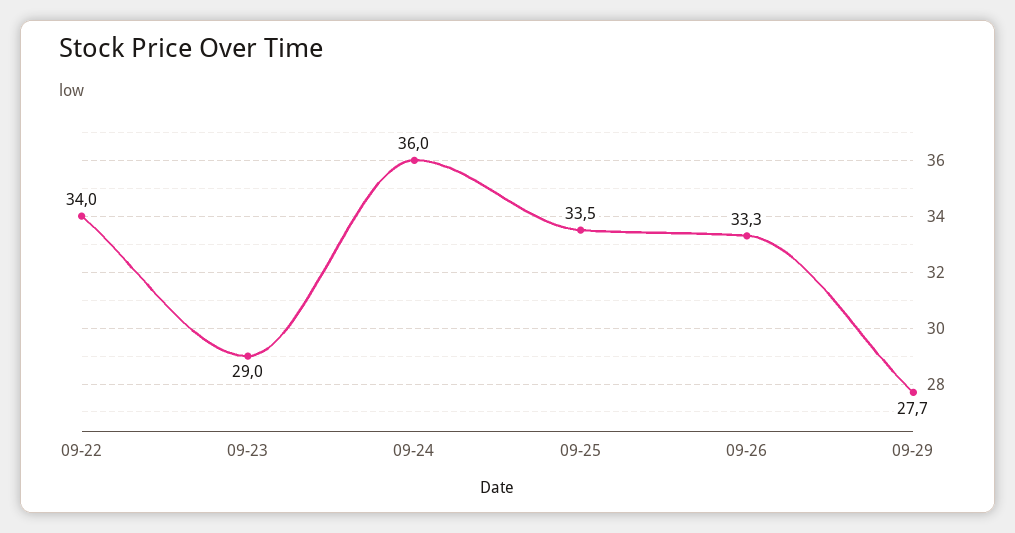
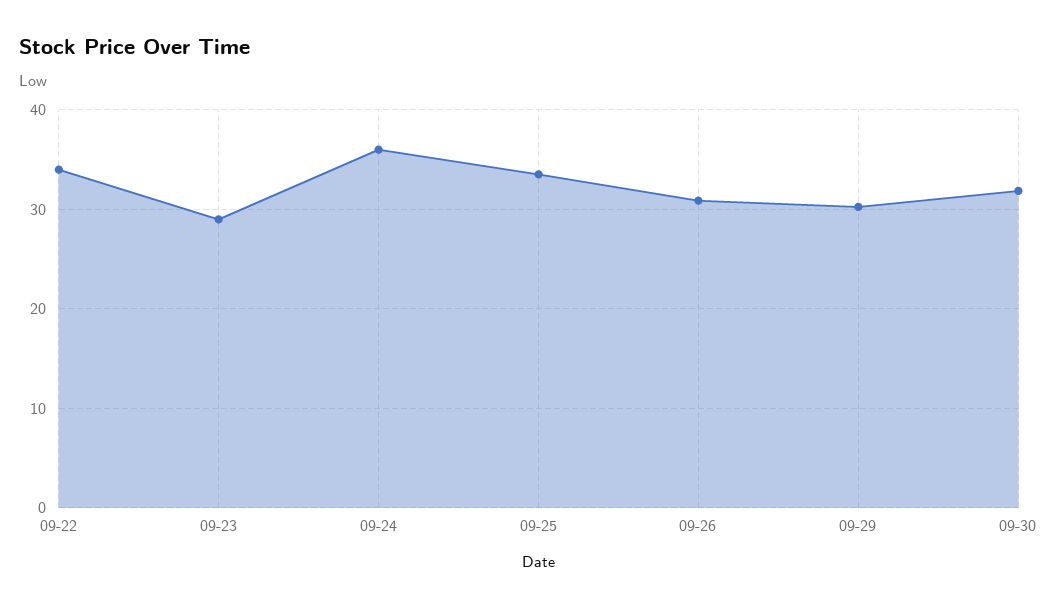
09-26: 33.3 -> 31
09-29: 27.7 -> 30
09-30: none -> 32

